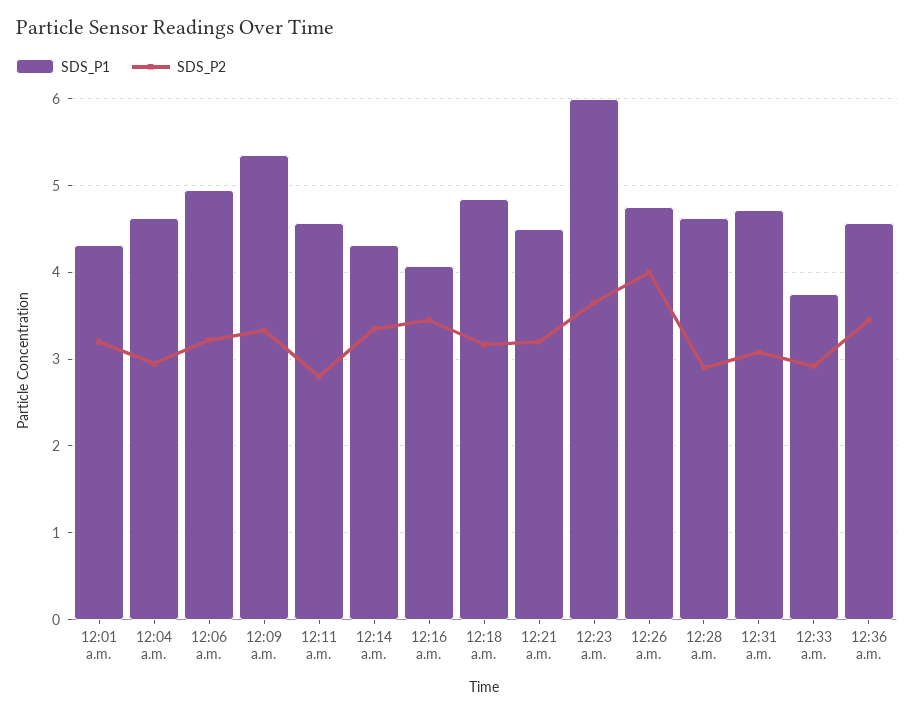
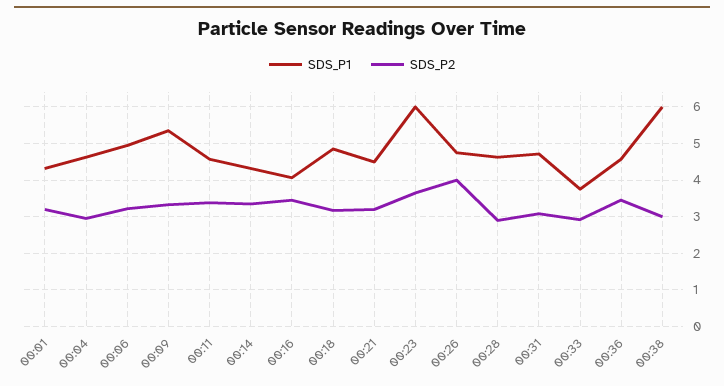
SDS_P2, 12:11 a.m.: 2.8 -> 3.4
SDS_P1, 00:38: none -> 6
SDS_P2, 00:38: none -> 3

